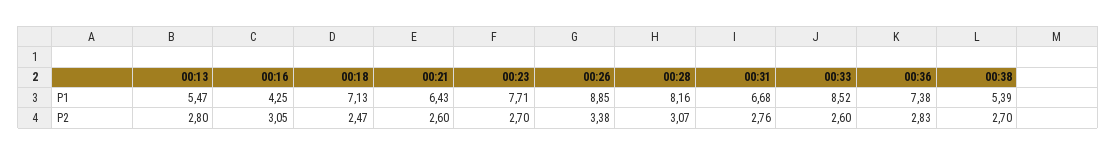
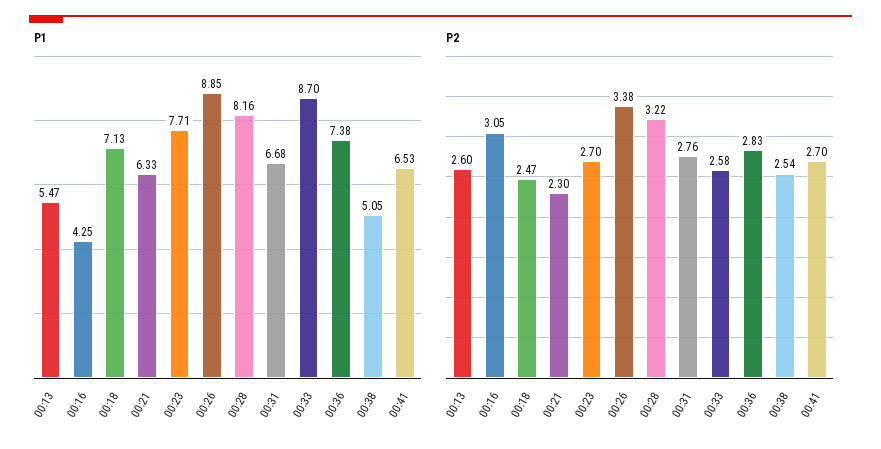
P1, 00:21: 6.43 -> 6.33
P1, 00:33: 8.52 -> 8.7
P1, 00:38: 5.39 -> 5.05
P2, 00:13: 2.8 -> 2.6
P2, 00:21: 2.6 -> 2.3
P2, 00:28: 3.07 -> 3.22
P2, 00:33: 2.6 -> 2.58
P2, 00:38: 2.7 -> 2.54
P1, 00:41: none -> 6.53
P2, 00:41: none -> 2.7

